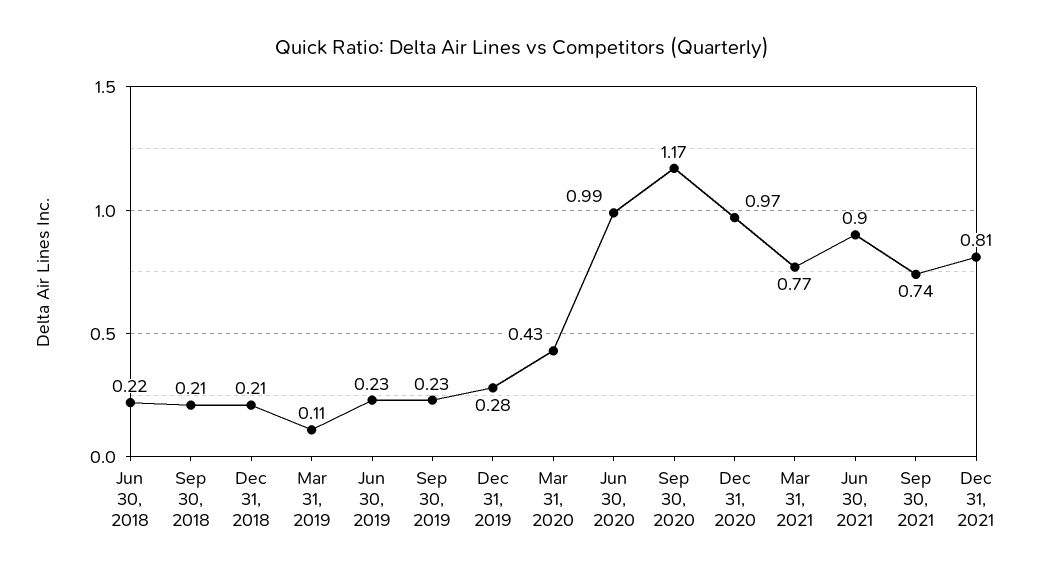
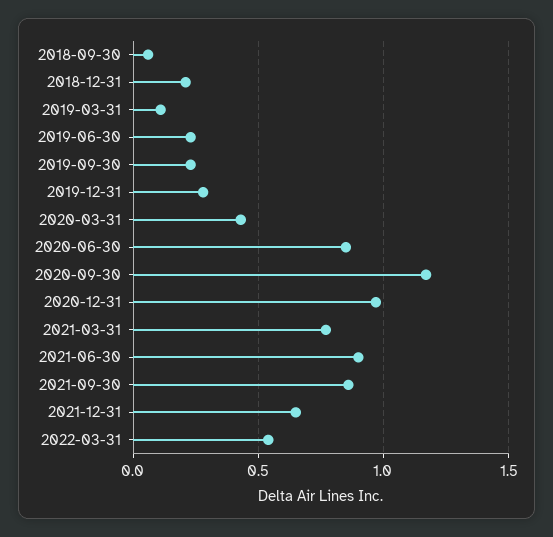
Jun 30, 2018: 0.22 -> none
Sep 30, 2018: 0.21 -> 0.05
Jun 30, 2020: 0.99 -> 0.85
Sep 30, 2021: 0.74 -> 0.85
Dec 31, 2021: 0.81 -> 0.65
2022-03-31: none -> 0.55

